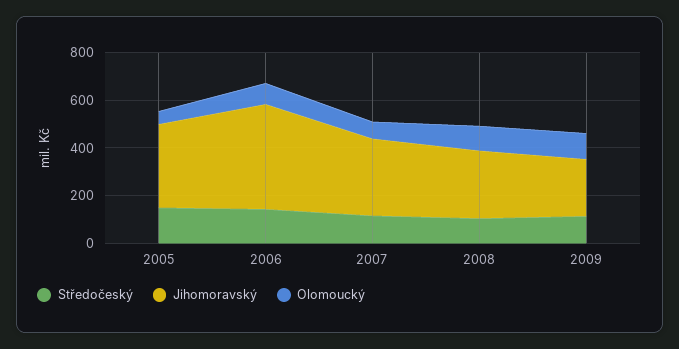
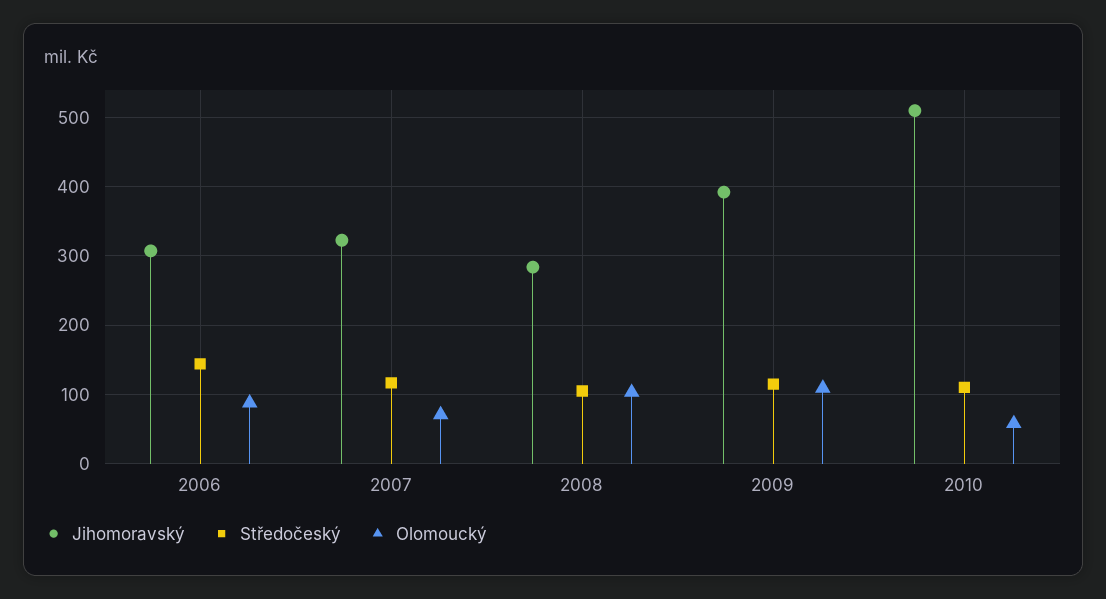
Středočeský, 2005: 150 -> none
Jihomoravský, 2005: 350 -> none
Olomoucký, 2005: 50 -> none
Jihomoravský, 2006: 450 -> 310
Jihomoravský, 2009: 250 -> 390
Jihomoravský, 2010: none -> 510
Středočeský, 2010: none -> 110
Olomoucký, 2010: none -> 60

